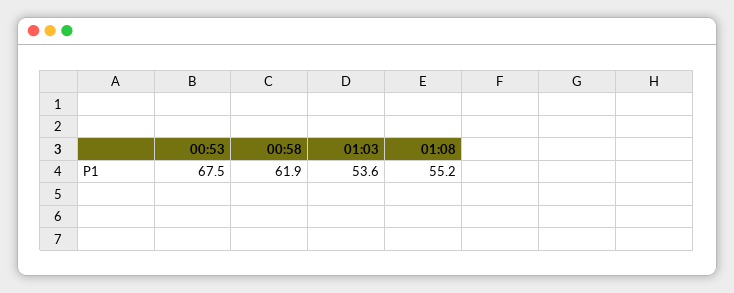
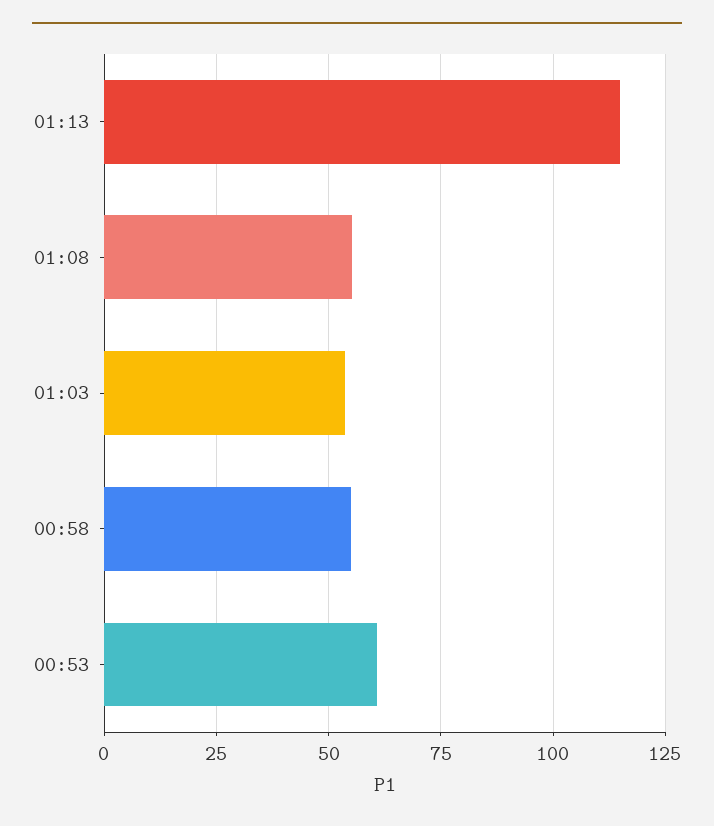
00:53: 67.5 -> 60
00:58: 61.9 -> 55
01:13: none -> 115

